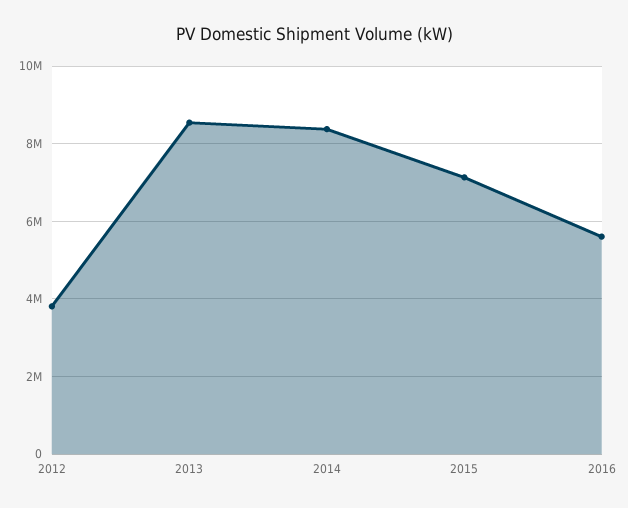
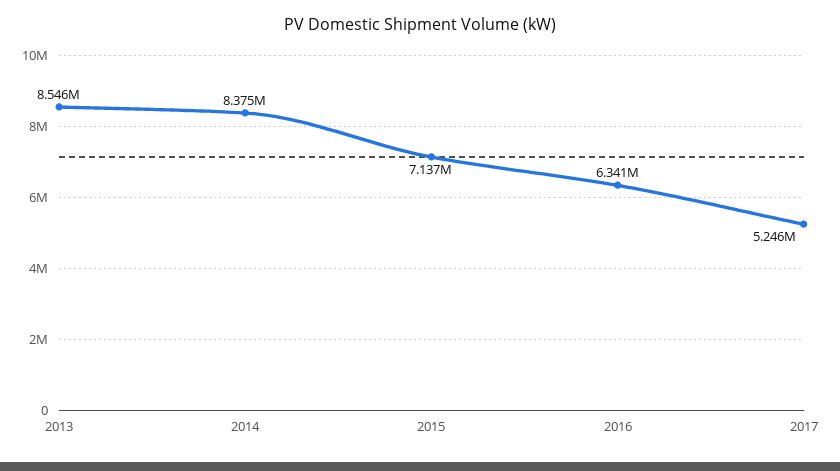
2012: 3800000 -> none
2016: 5600000 -> 6341000
2017: none -> 5246000

